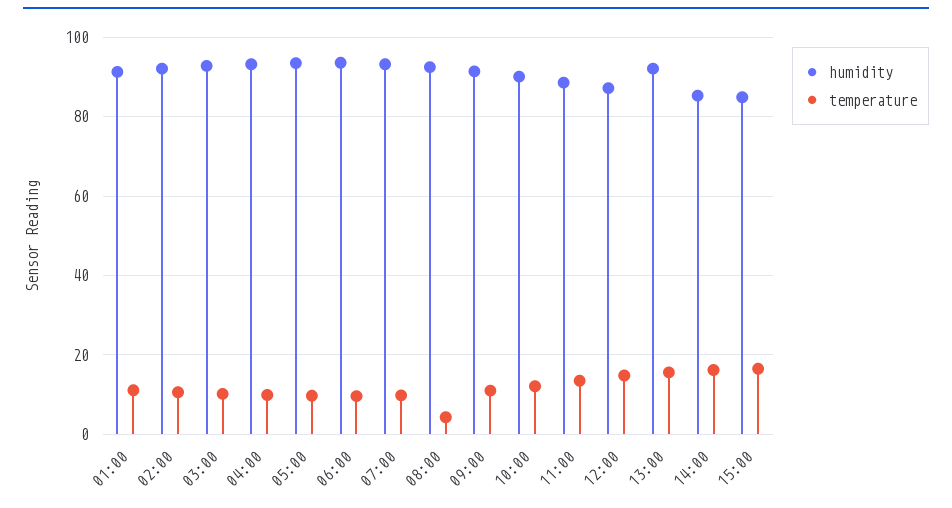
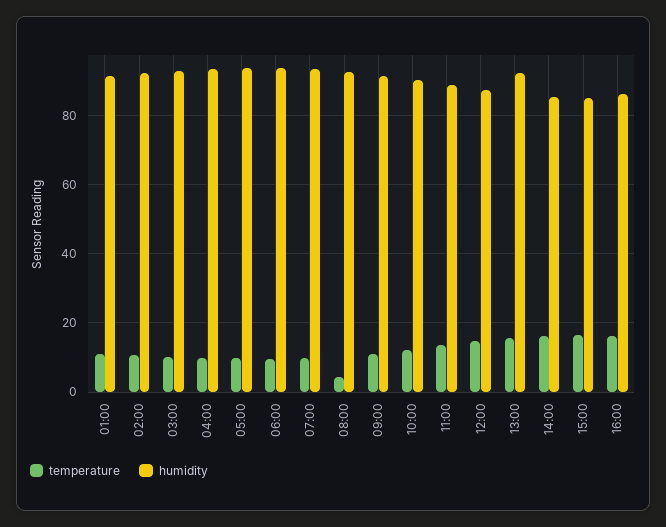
temperature, 16:00: none -> 16
humidity, 16:00: none -> 86

